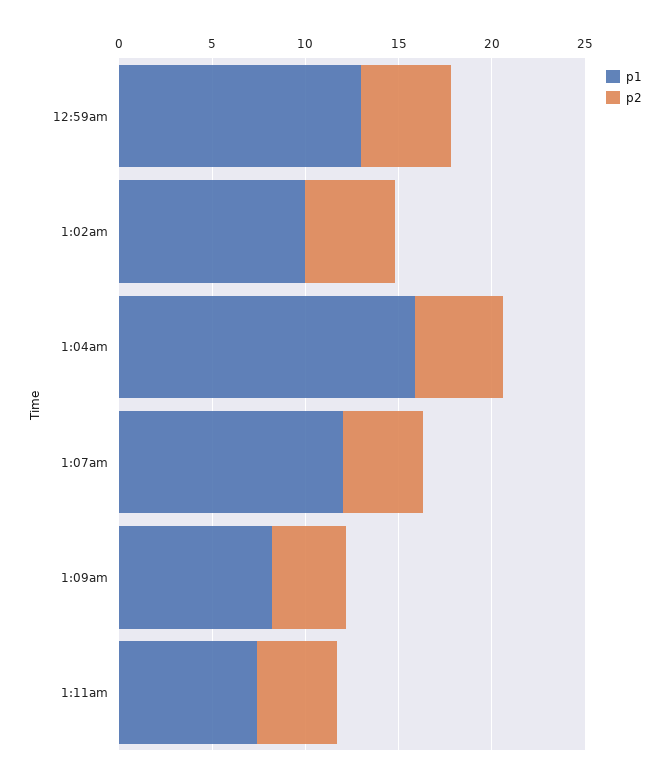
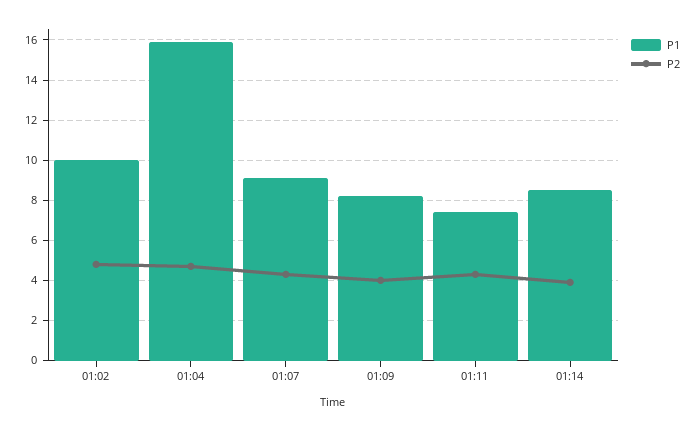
p1, 12:59am: 13 -> none
p2, 12:59am: 5 -> none
p1, 1:07am: 12 -> 9
p1, 01:14: none -> 8.5
p2, 01:14: none -> 4

